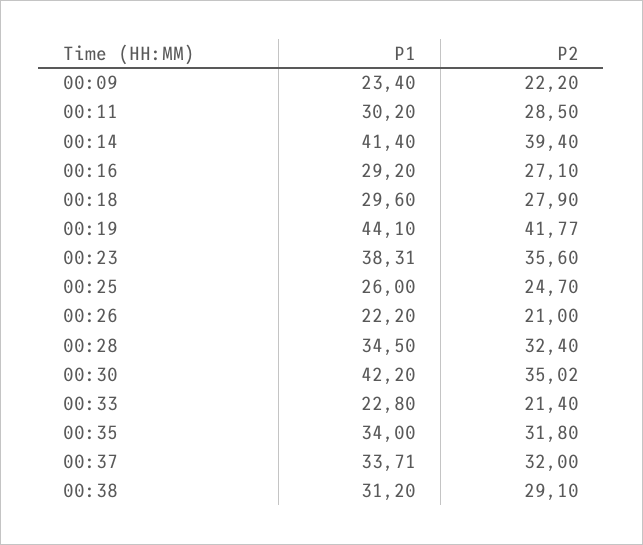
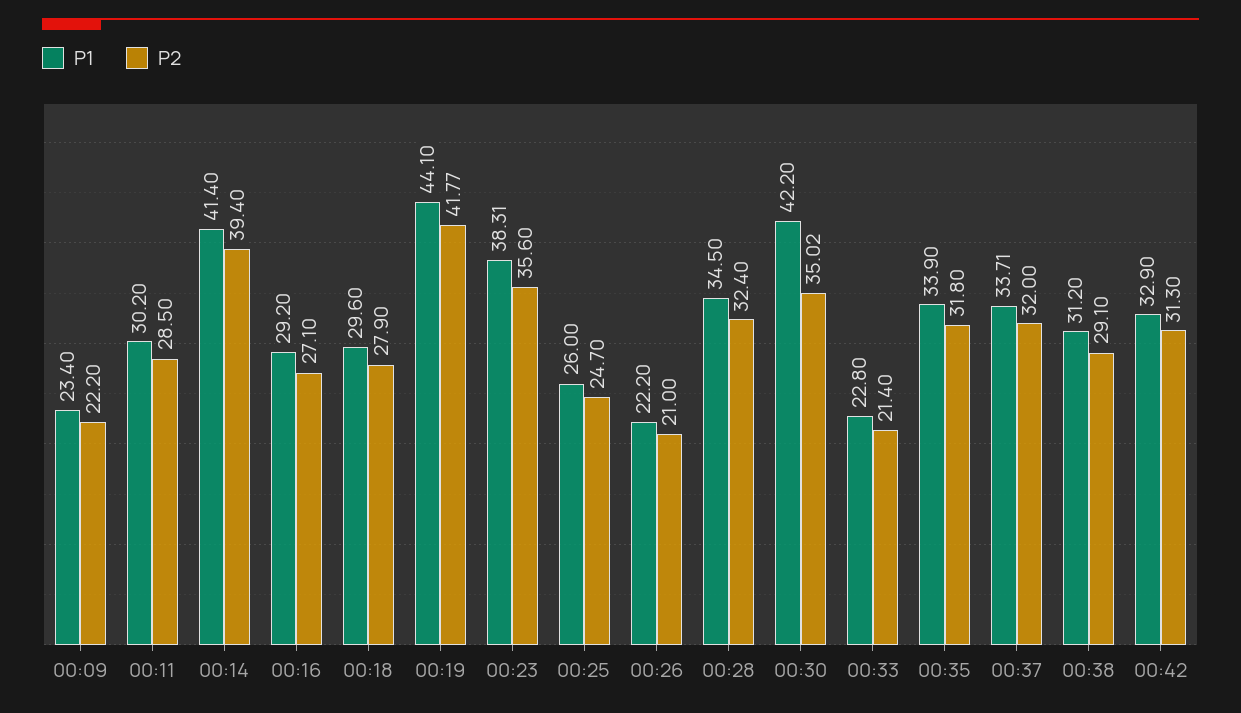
P1, 00:35: 34 -> 33.9
P1, 00:42: none -> 32.9
P2, 00:42: none -> 31.3

